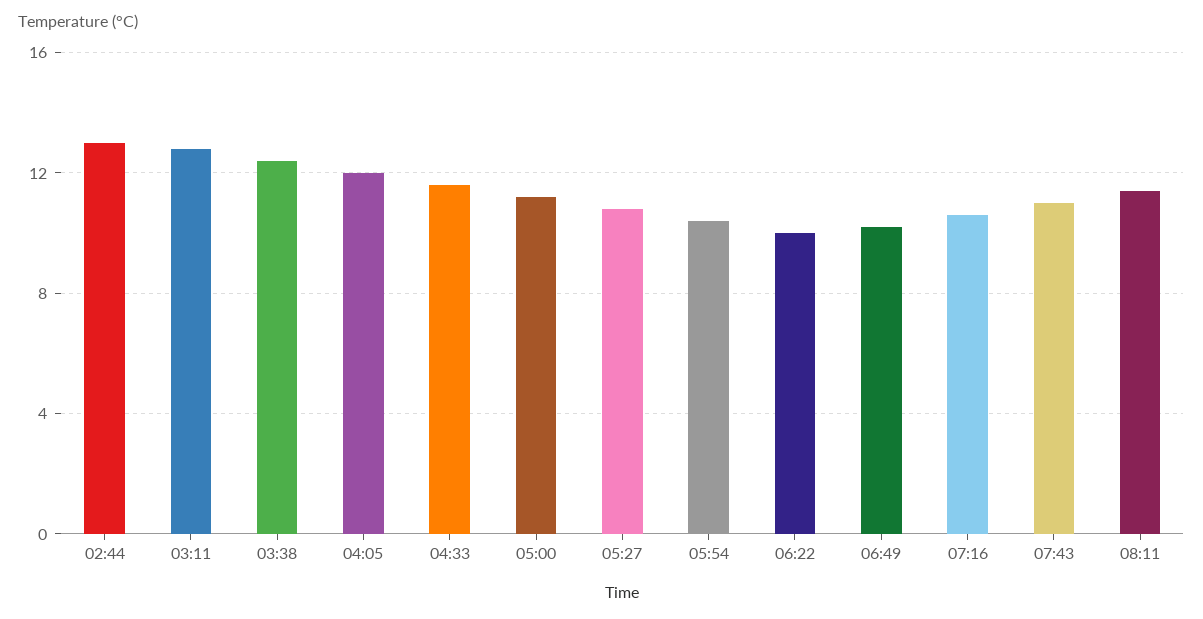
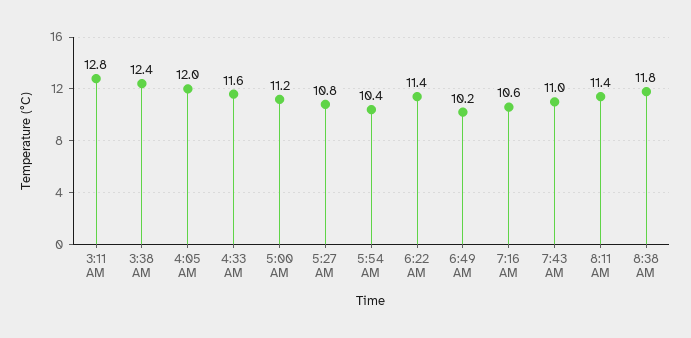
02:44: 13 -> none
06:22: 10 -> 11.4
8:38 AM: none -> 11.8

